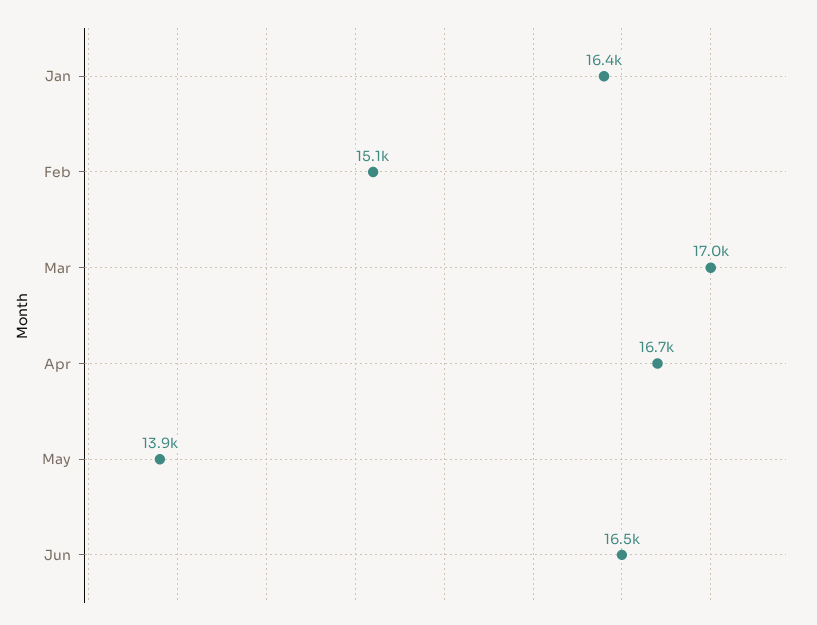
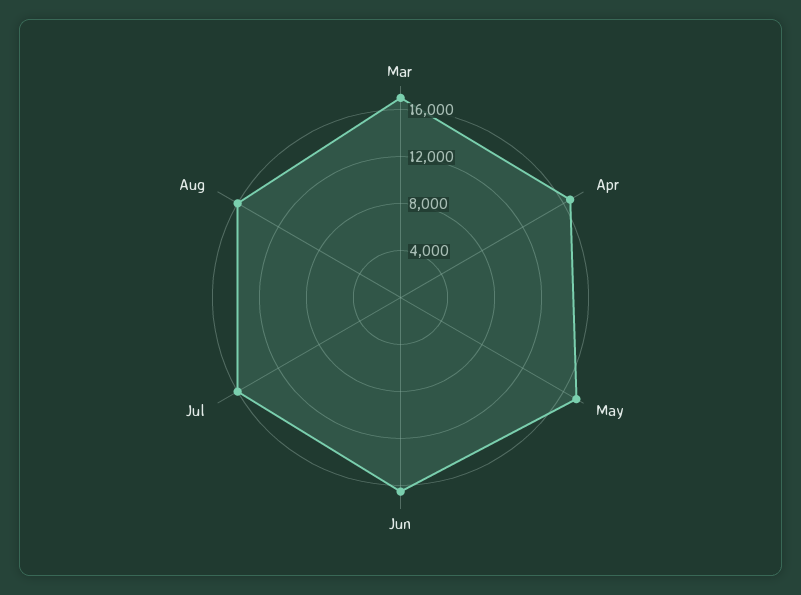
Jan: 16400 -> none
Feb: 15100 -> none
May: 13900 -> 17000
Jul: none -> 16000
Aug: none -> 16000

